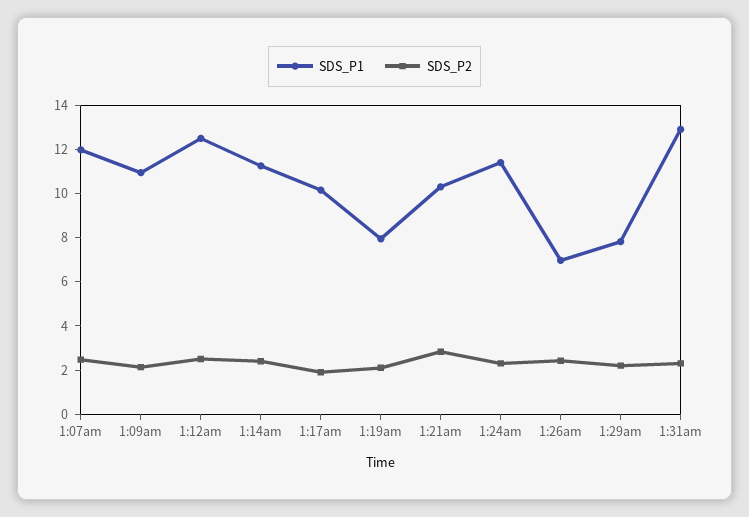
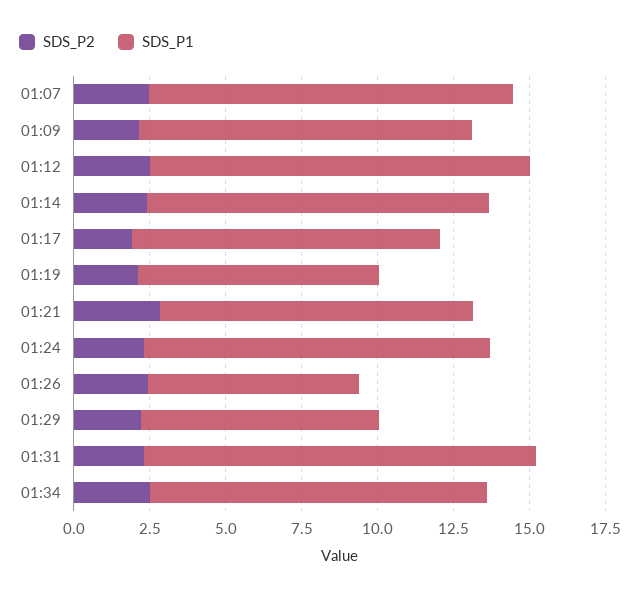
SDS_P2, 01:34: none -> 2.5
SDS_P1, 01:34: none -> 11

